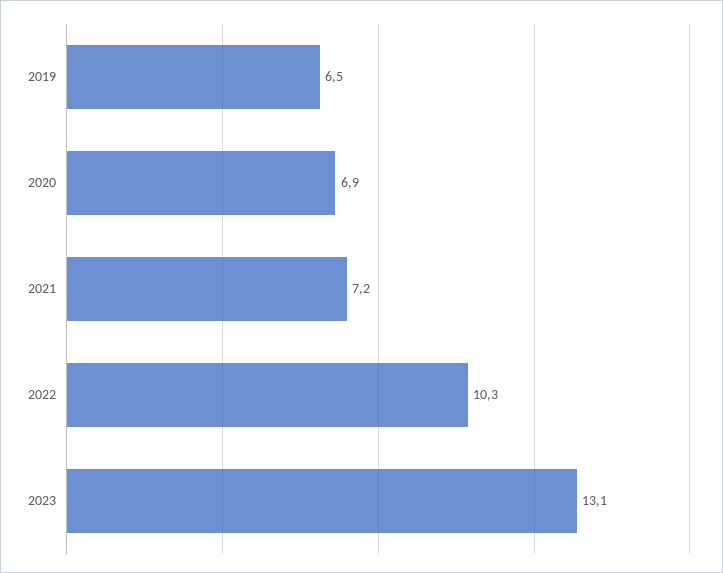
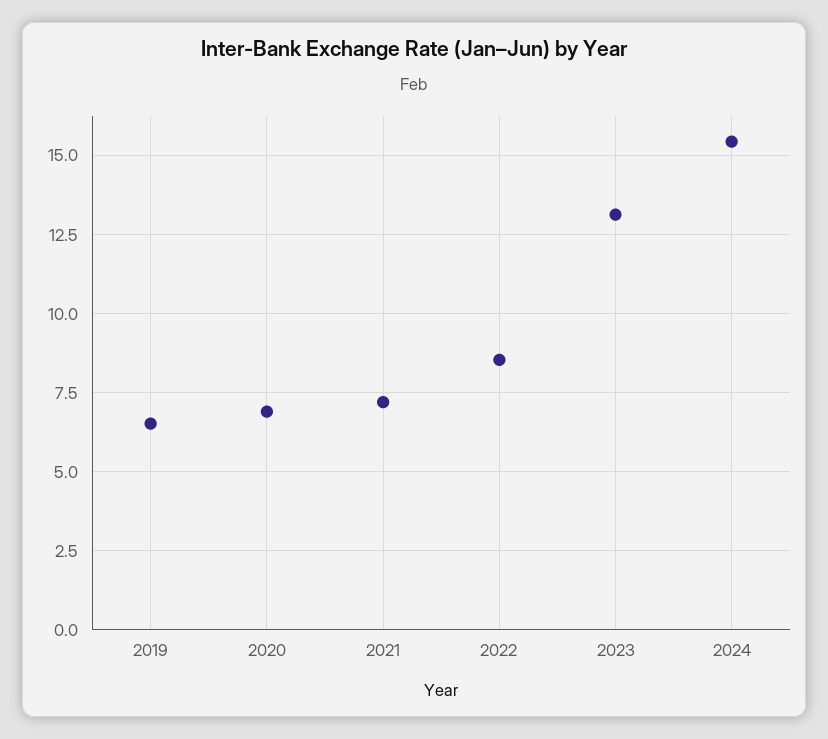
2022: 10.3 -> 8.5
2024: none -> 15.5

